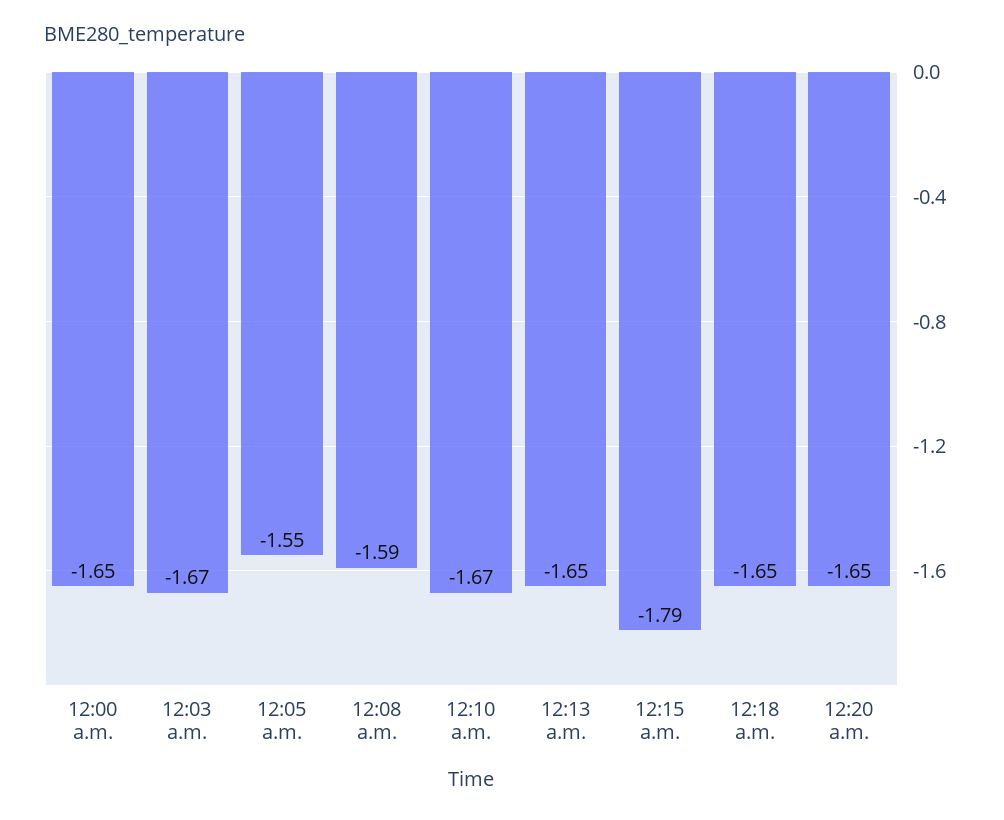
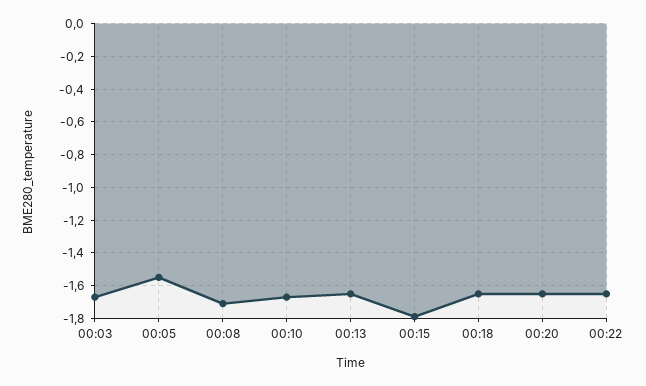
12:00 a.m.: -1.65 -> none
12:08 a.m.: -1.59 -> -1.7
00:22: none -> -1.65

